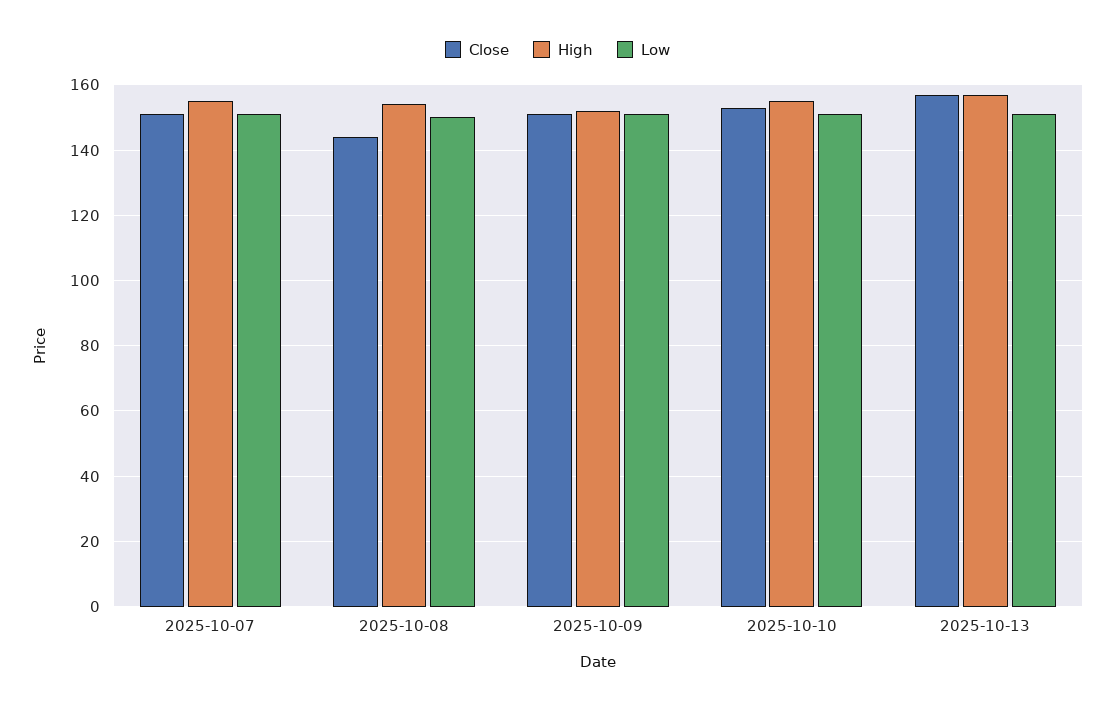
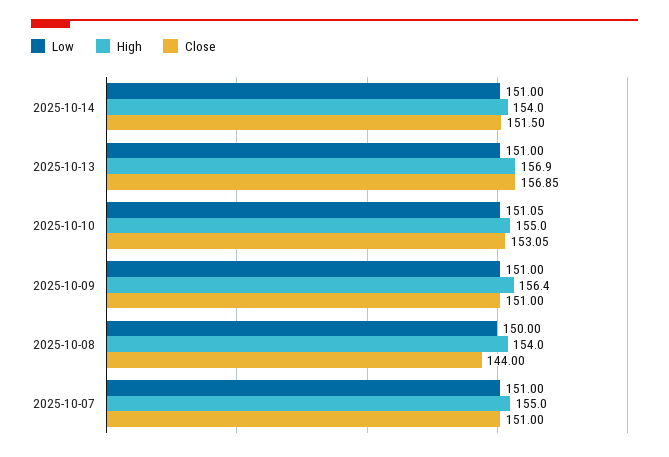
High, 2025-10-09: 152 -> 156.4
Low, 2025-10-14: none -> 151
High, 2025-10-14: none -> 154
Close, 2025-10-14: none -> 151.5

